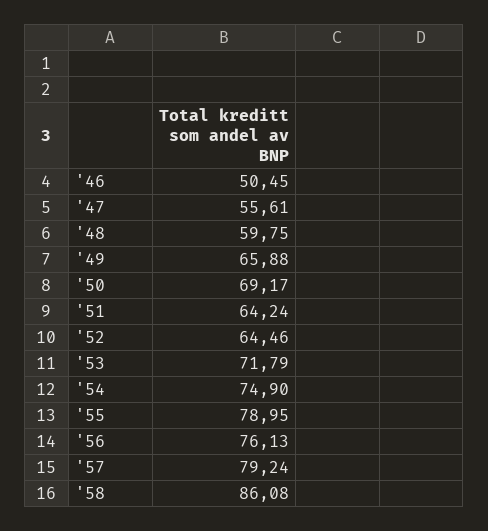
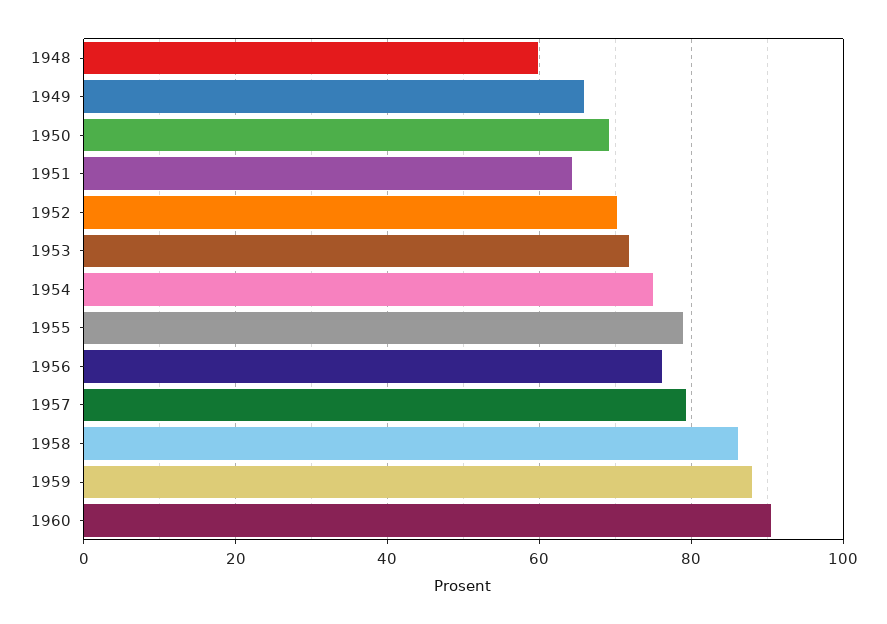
'46: 50.45 -> none
'47: 55.61 -> none
'52: 64.46 -> 70
1959: none -> 88
1960: none -> 90

